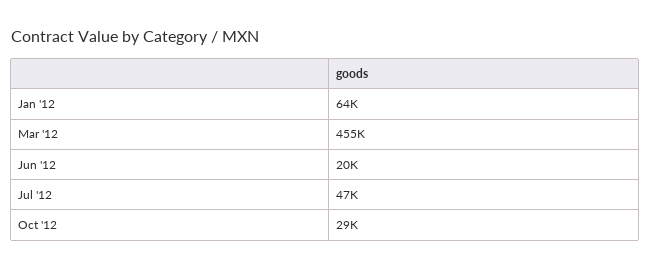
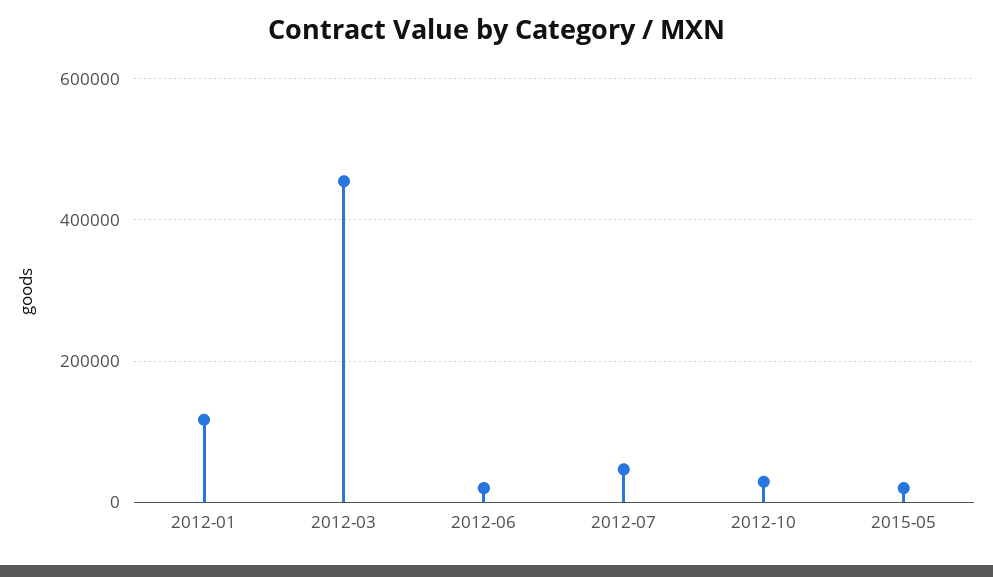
Jan '12: 64000 -> 120000
2015-05: none -> 20000

